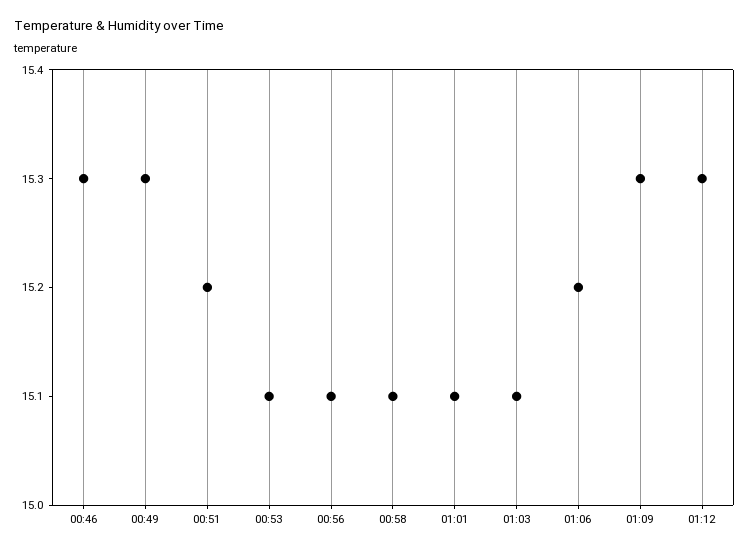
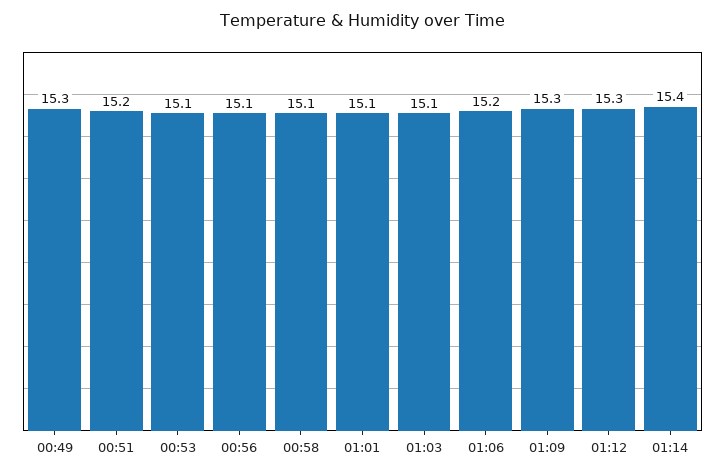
00:46: 15.3 -> none
01:14: none -> 15.4

